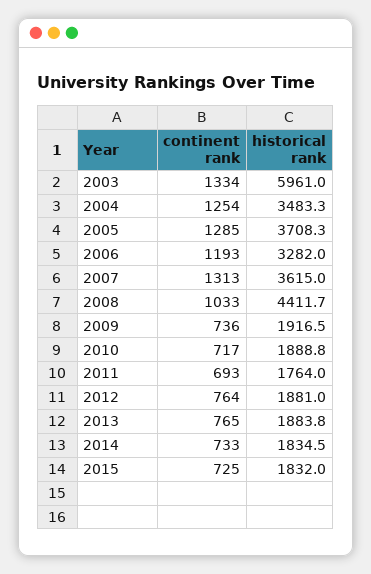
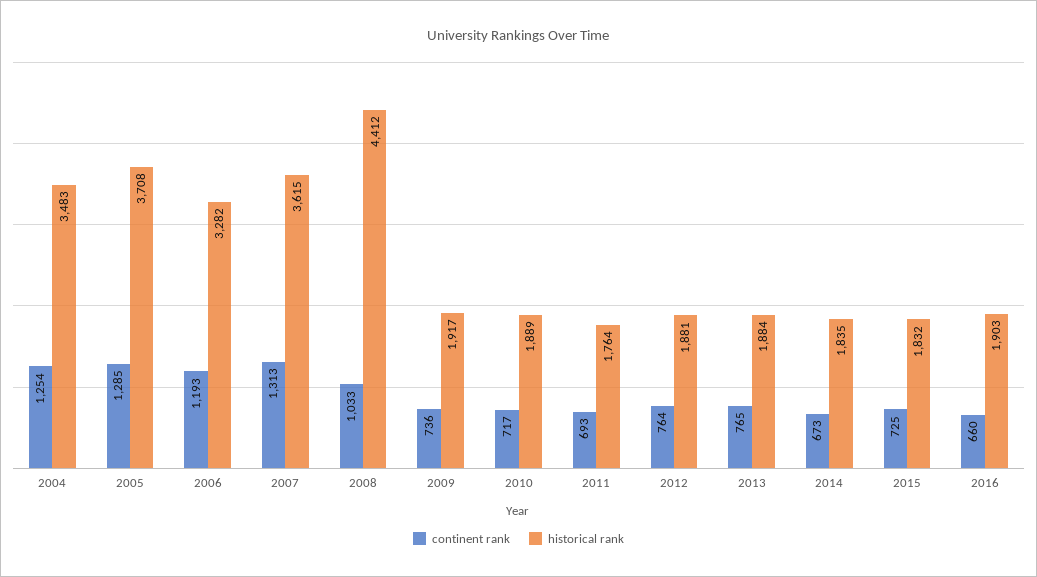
continent rank, 2003: 1334 -> none
historical rank, 2003: 5961 -> none
continent rank, 2014: 733 -> 673
continent rank, 2016: none -> 660
historical rank, 2016: none -> 1903

